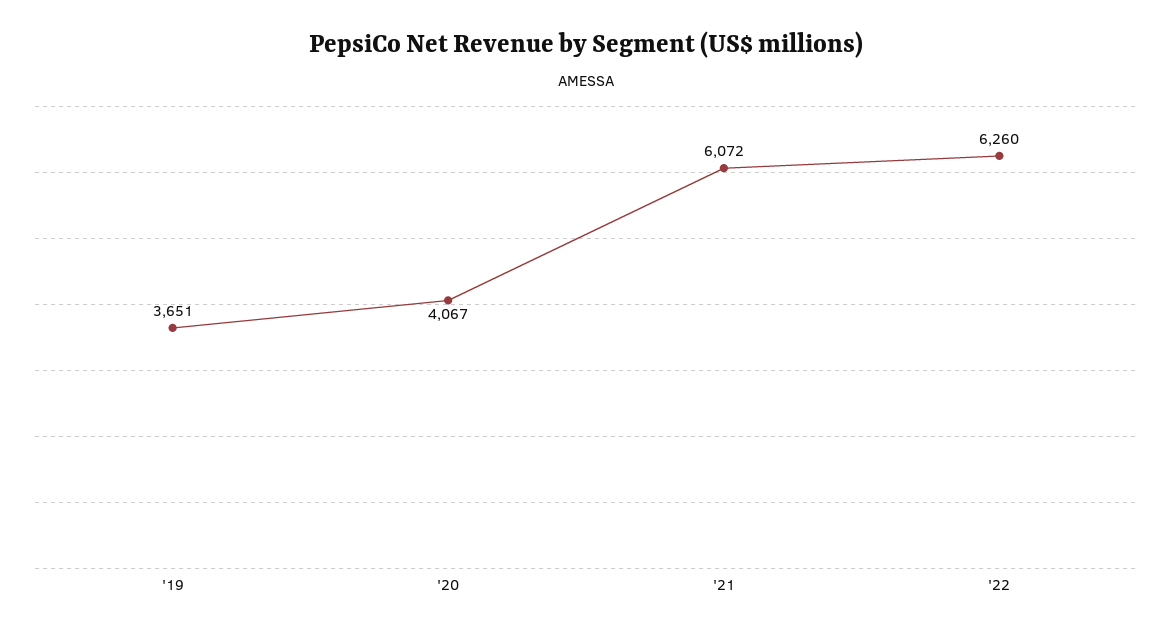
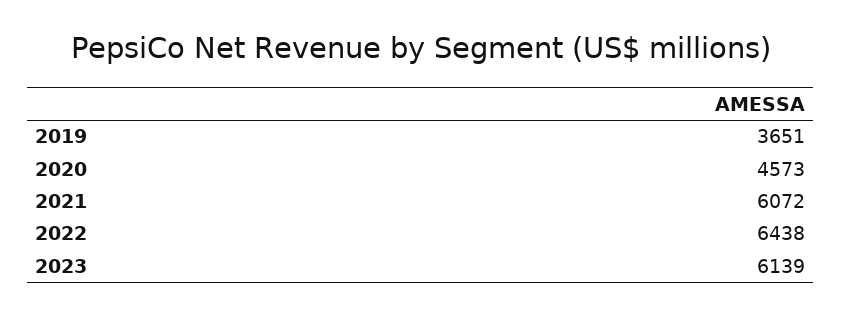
'20: 4067 -> 4573
'22: 6260 -> 6438
2023: none -> 6139

